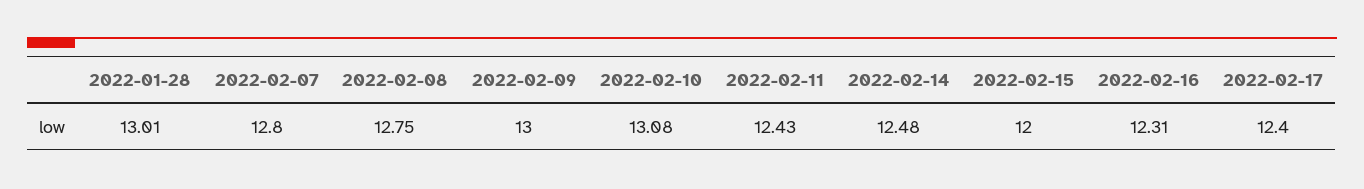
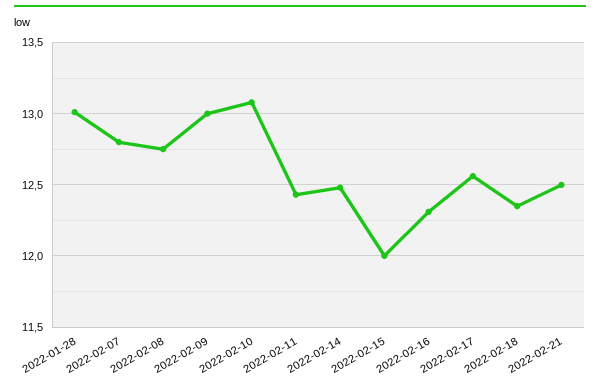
2022-02-17: 12.4 -> 12.55
2022-02-18: none -> 12.35
2022-02-21: none -> 12.5

